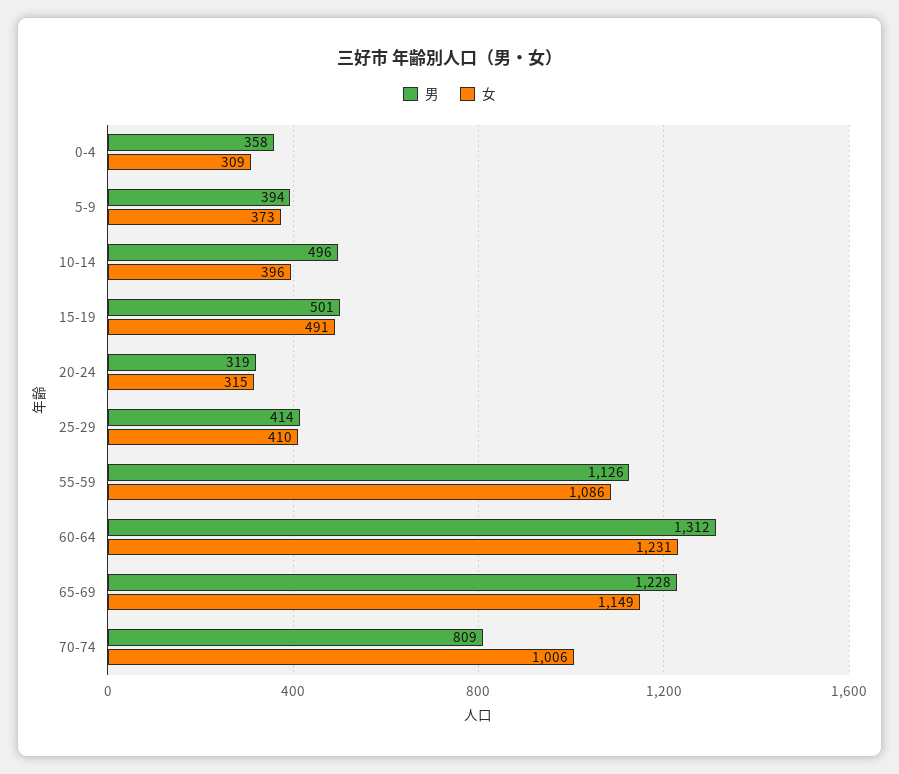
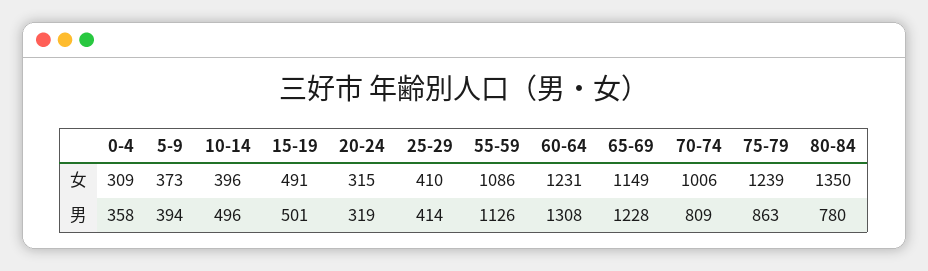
男, 60-64: 1312 -> 1308
女, 75-79: none -> 1239
女, 80-84: none -> 1350
男, 75-79: none -> 863
男, 80-84: none -> 780

